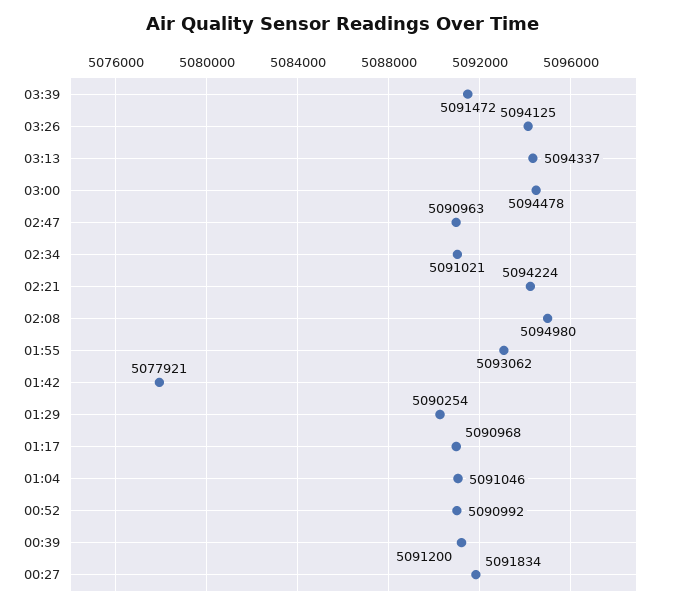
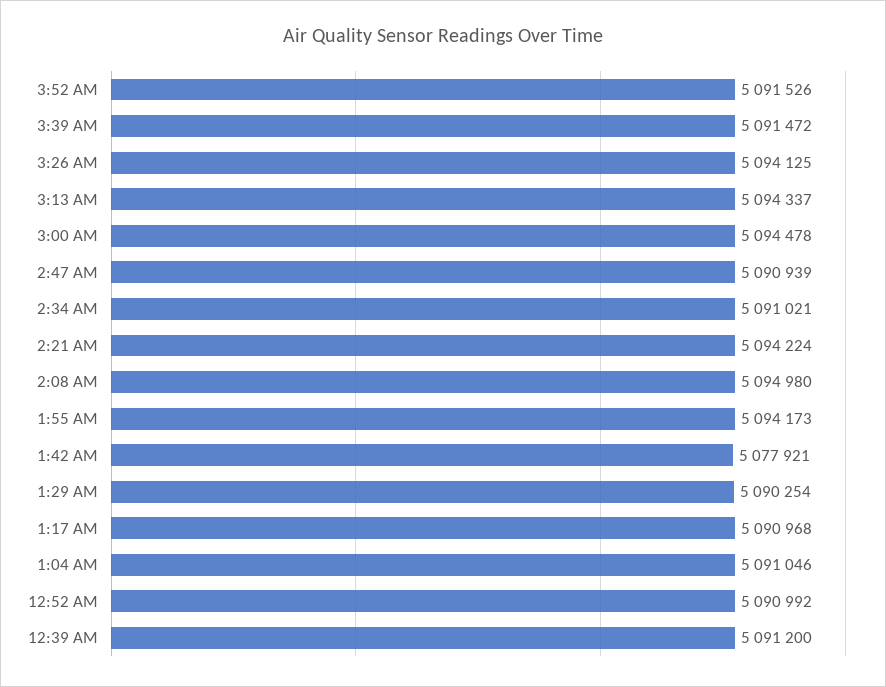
02:47: 5090963 -> 5090939
01:55: 5093062 -> 5094173
00:27: 5091834 -> none
3:52 AM: none -> 5091526

